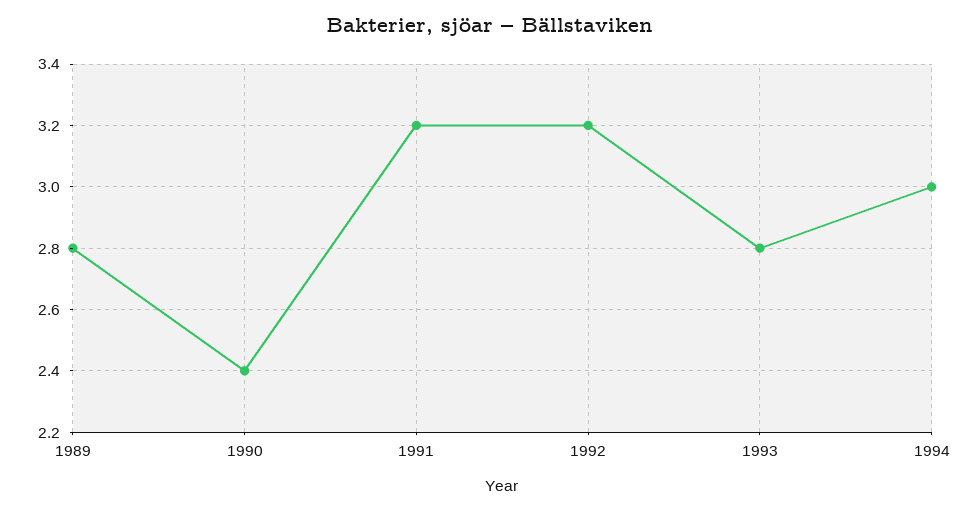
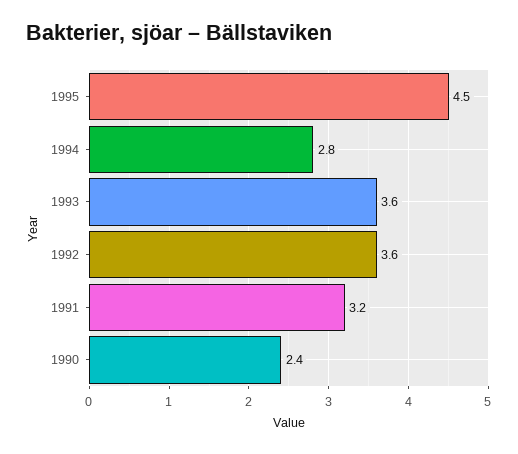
1989: 2.8 -> none
1992: 3.2 -> 3.6
1993: 2.8 -> 3.6
1994: 3 -> 2.8
1995: none -> 4.5

